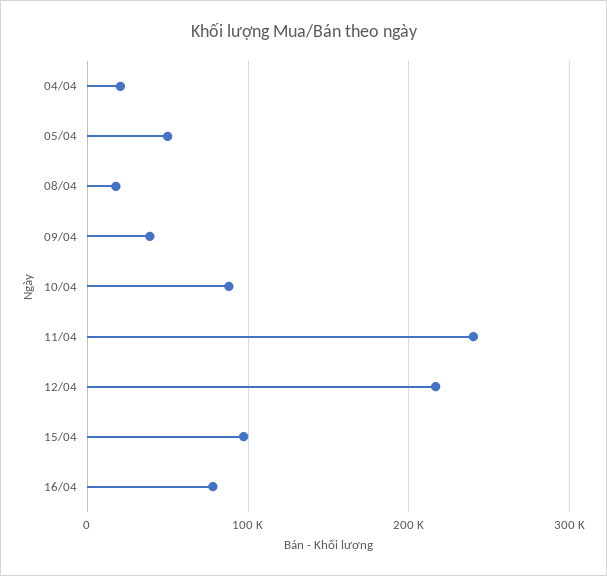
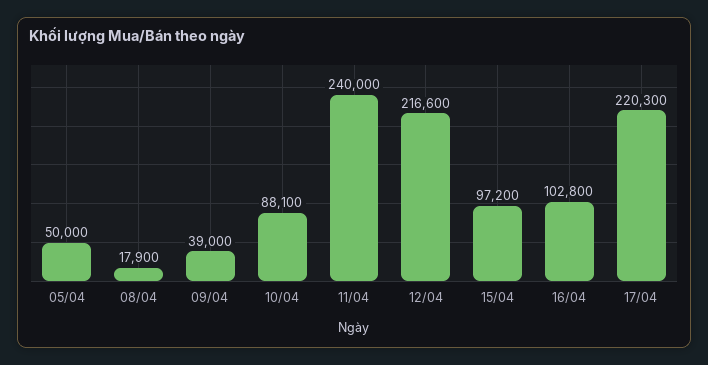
04/04: 20000 -> none
16/04: 80000 -> 102800
17/04: none -> 220300

